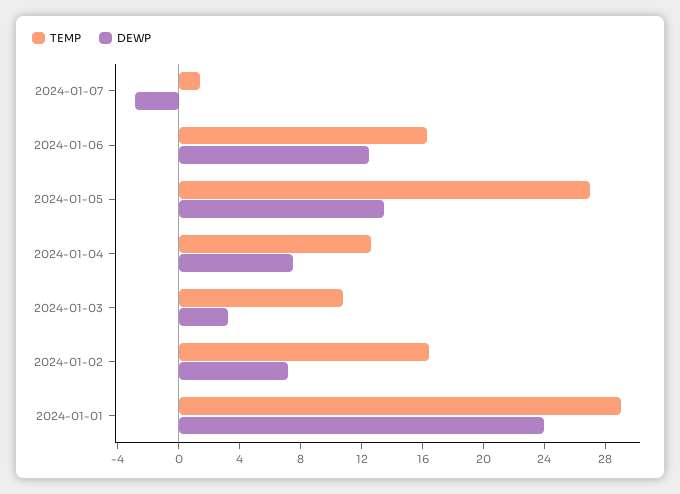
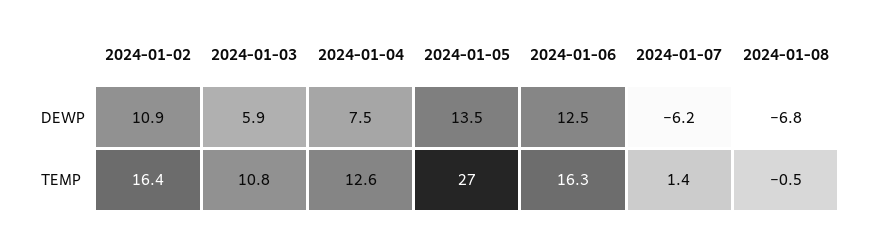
DEWP, 2024-01-07: -3 -> -6.2
DEWP, 2024-01-03: 3 -> 5.9
DEWP, 2024-01-02: 7 -> 10.9
TEMP, 2024-01-01: 29 -> none
DEWP, 2024-01-01: 24 -> none
DEWP, 2024-01-08: none -> -6.8
TEMP, 2024-01-08: none -> -0.5

